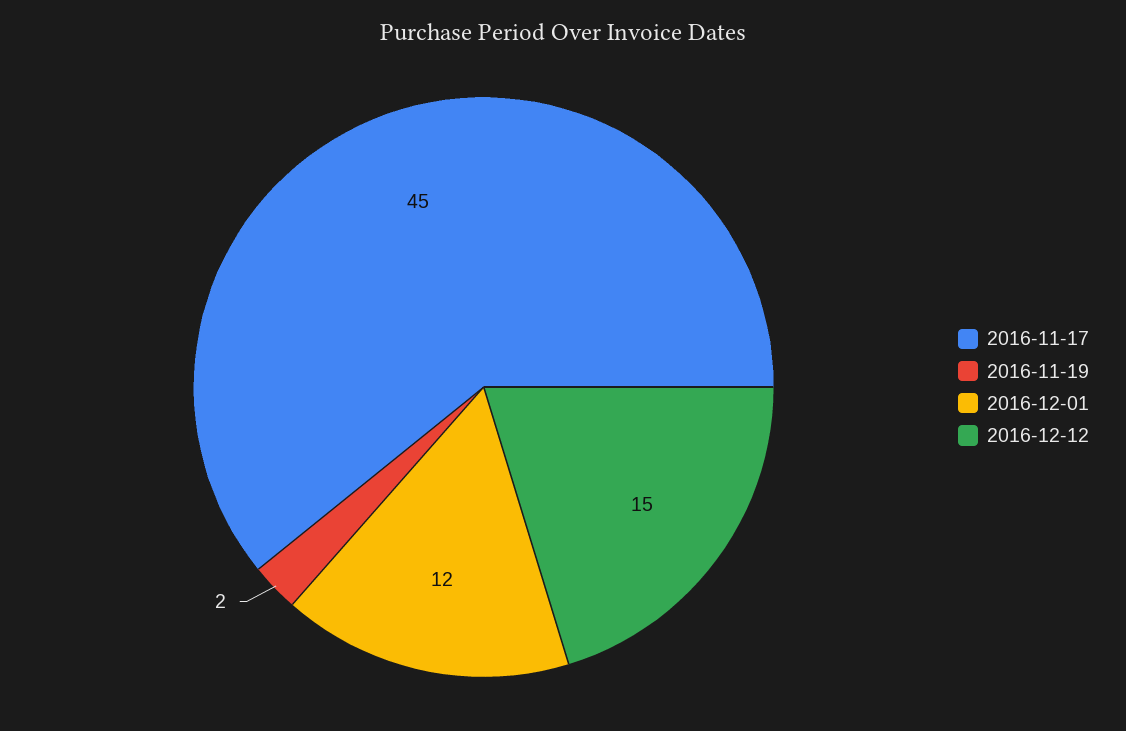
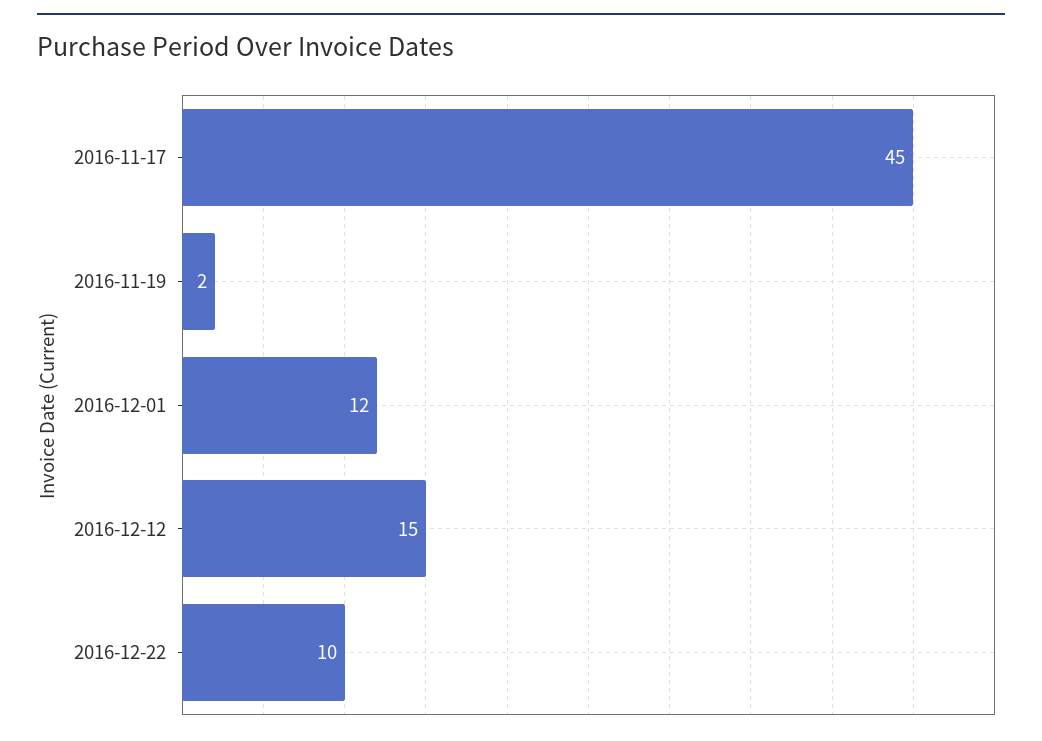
2016-12-22: none -> 10

